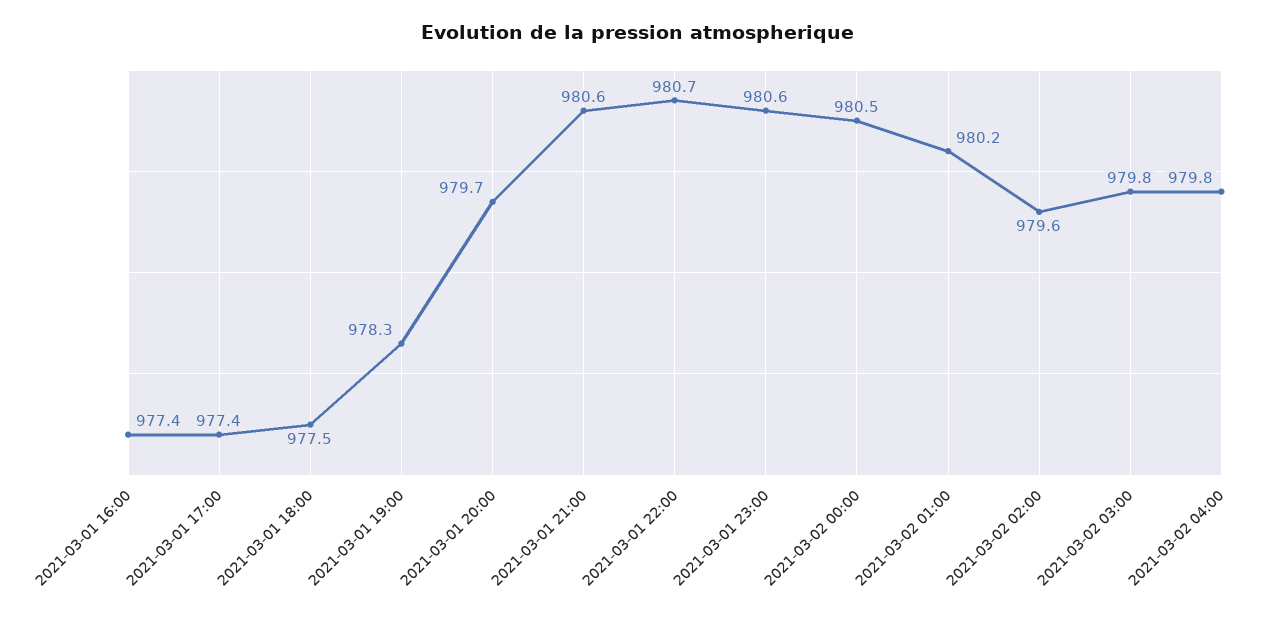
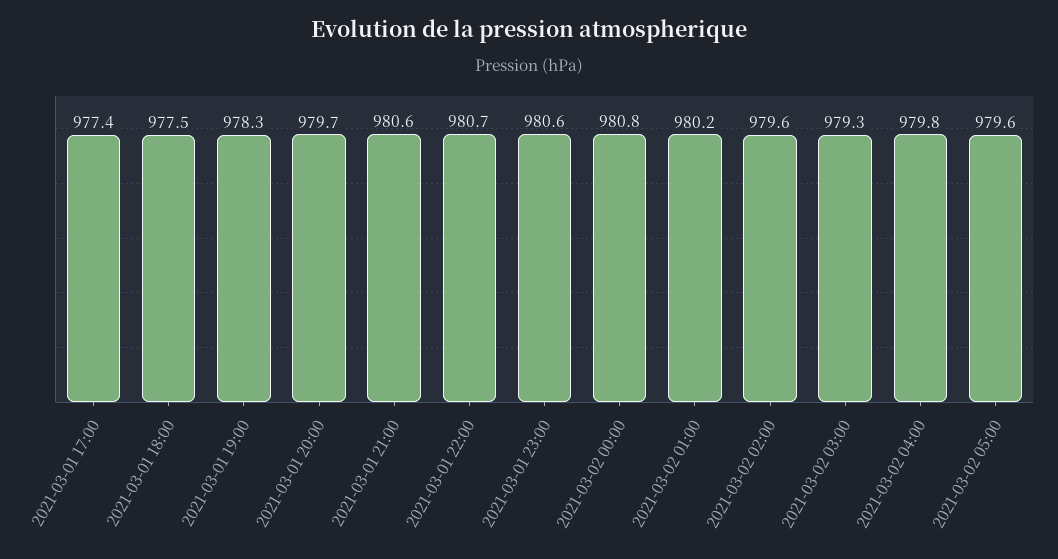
2021-03-01 16:00: 977.4 -> none
2021-03-02 00:00: 980.5 -> 980.8
2021-03-02 03:00: 979.8 -> 979.3
2021-03-02 05:00: none -> 979.6

